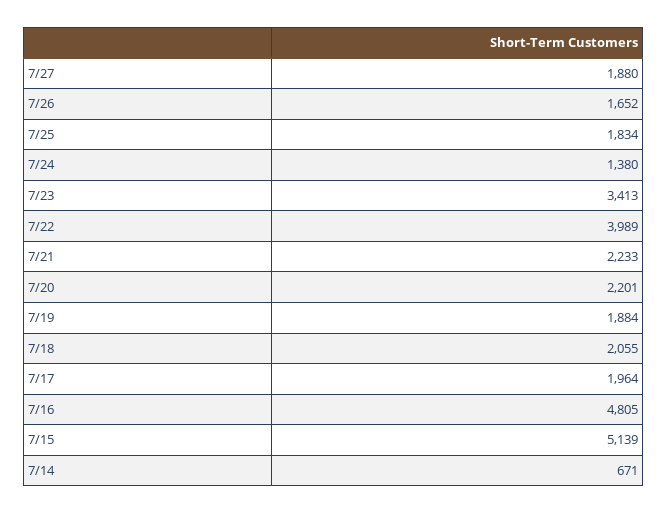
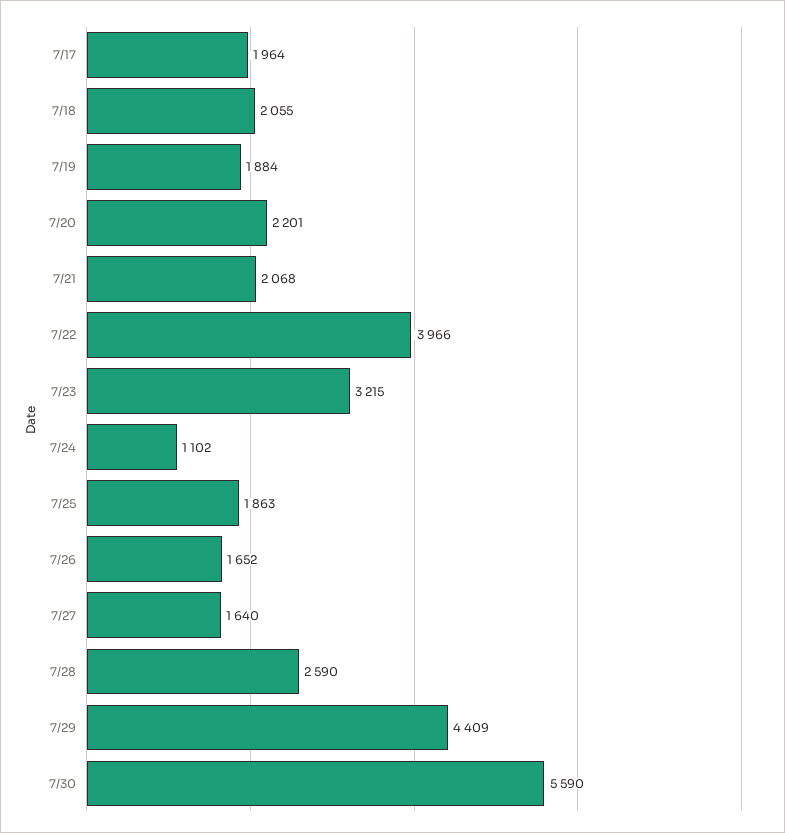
7/27: 1880 -> 1640
7/25: 1834 -> 1863
7/24: 1380 -> 1102
7/23: 3413 -> 3215
7/22: 3989 -> 3966
7/21: 2233 -> 2068
7/16: 4805 -> none
7/15: 5139 -> none
7/14: 671 -> none
7/28: none -> 2590
7/29: none -> 4409
7/30: none -> 5590

